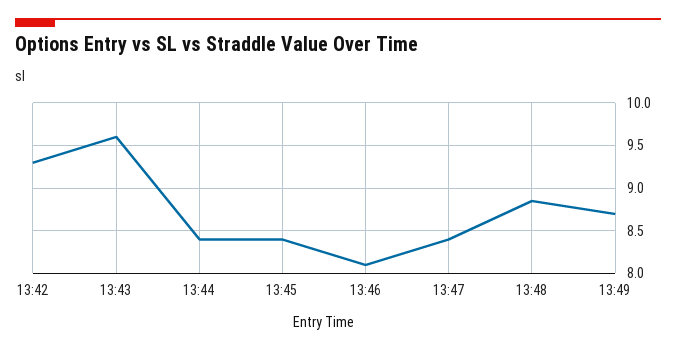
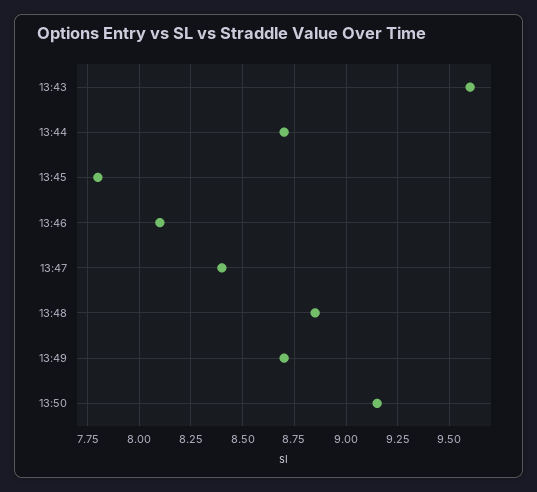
13:42: 9.3 -> none
13:44: 8.4 -> 8.7
13:45: 8.4 -> 7.8
13:50: none -> 9.15

